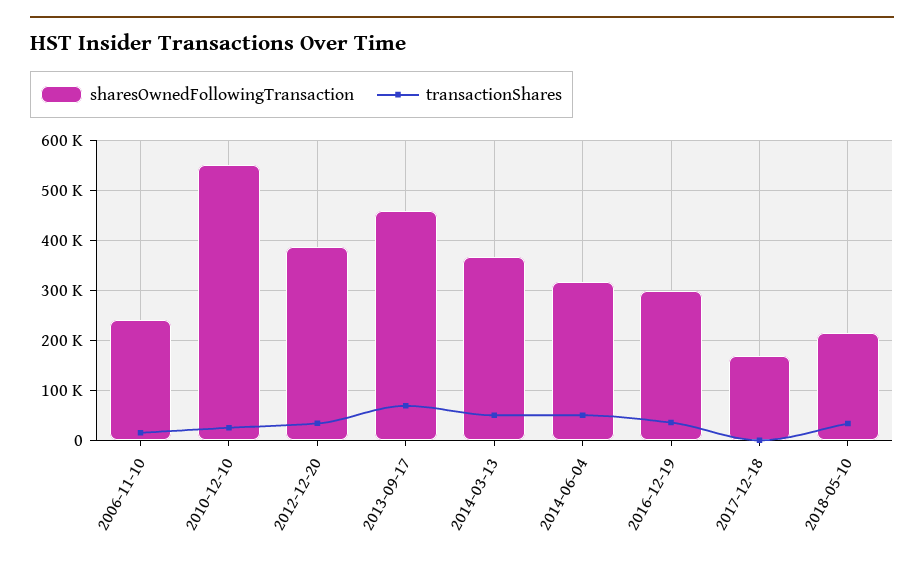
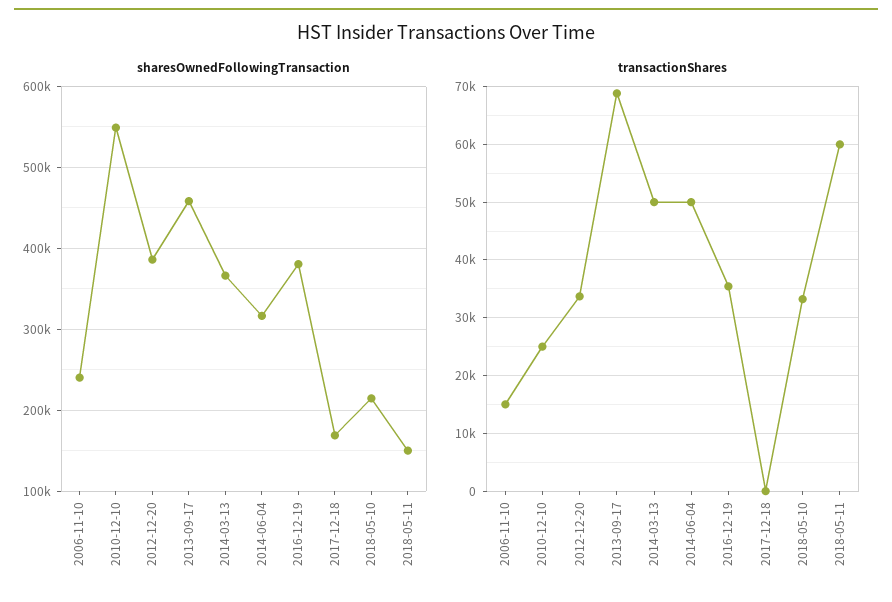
sharesOwnedFollowingTransaction, 2016-12-19: 300000 -> 380000
sharesOwnedFollowingTransaction, 2018-05-11: none -> 150000
transactionShares, 2018-05-11: none -> 60000

